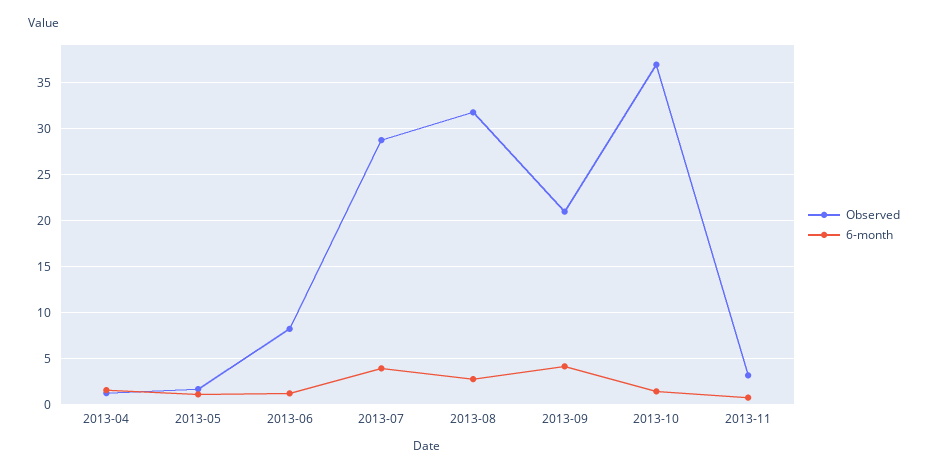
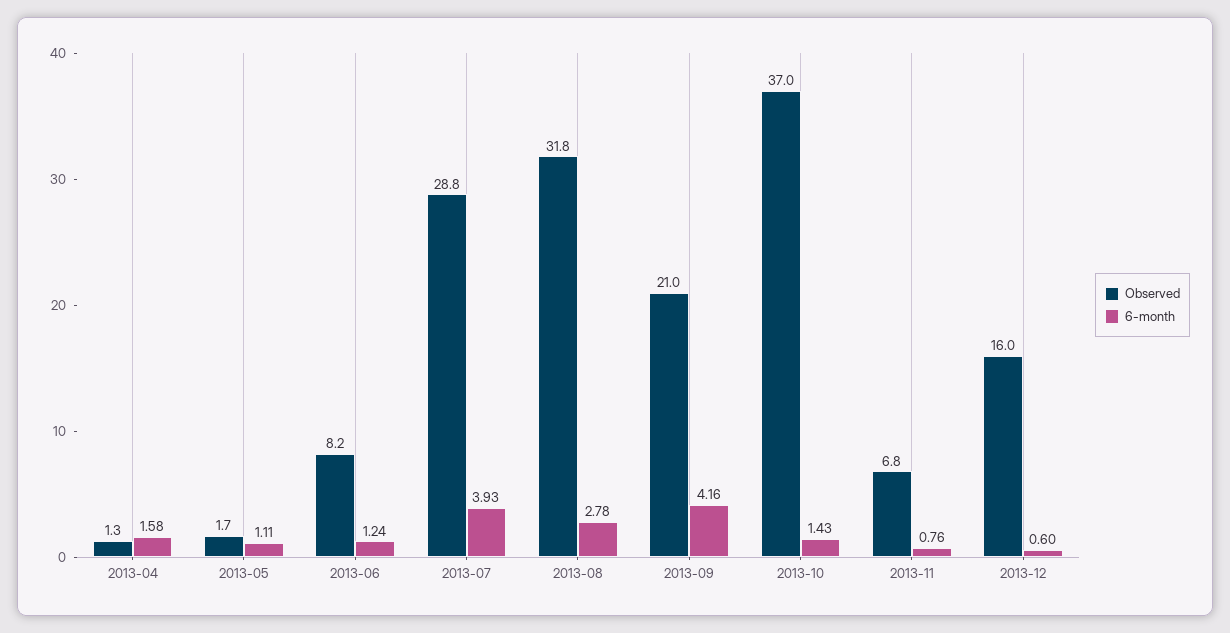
Observed, 2013-11: 3 -> 6.8
Observed, 2013-12: none -> 16
6-month, 2013-12: none -> 0.6

